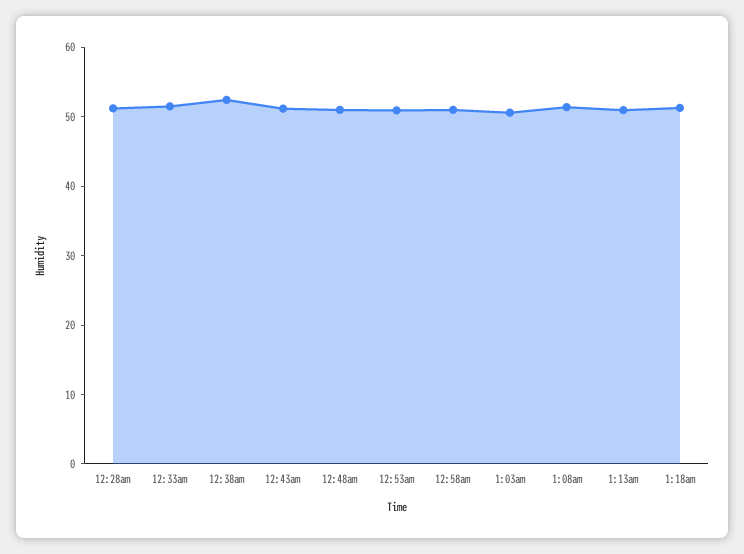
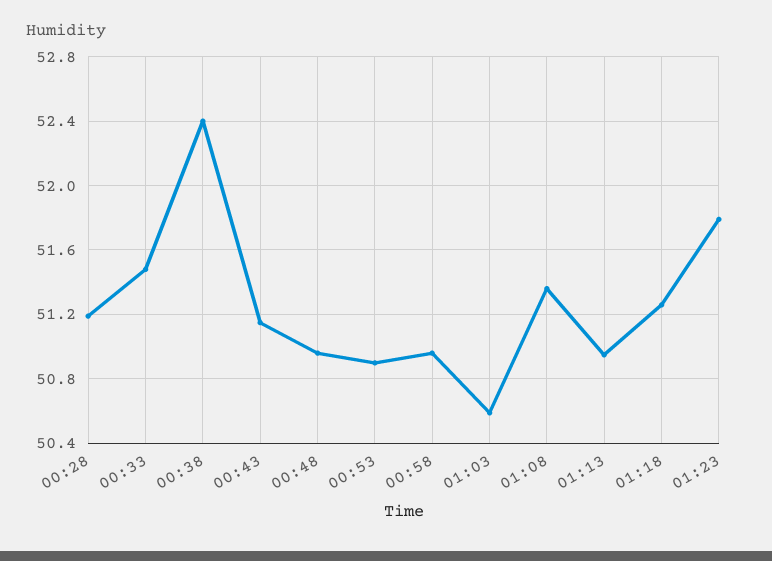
01:23: none -> 51.8

